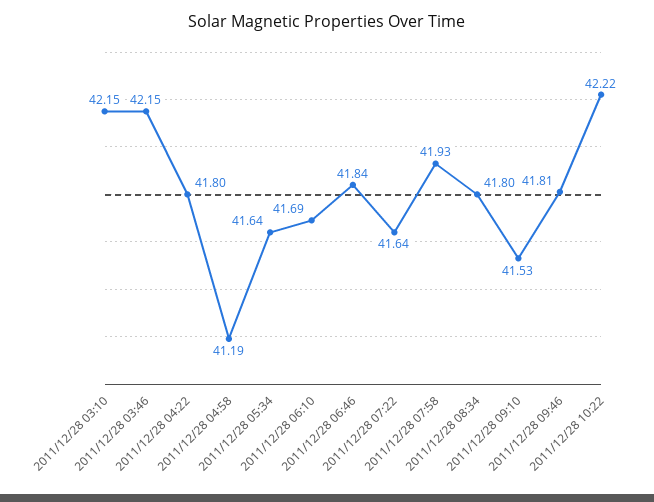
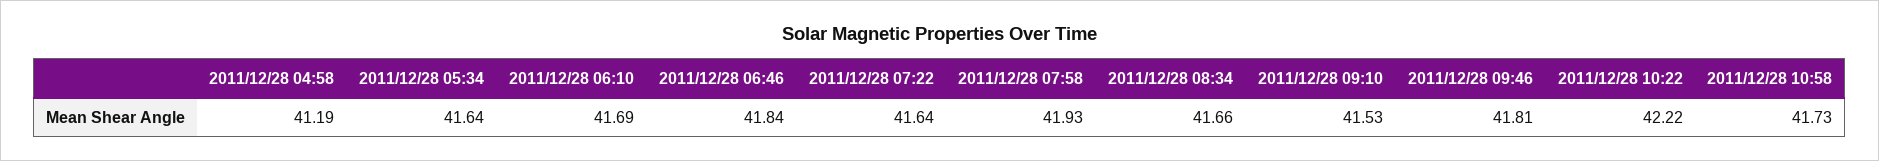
2011/12/28 03:10: 42.15 -> none
2011/12/28 03:46: 42.15 -> none
2011/12/28 04:22: 41.8 -> none
2011/12/28 08:34: 41.8 -> 41.66
2011/12/28 10:58: none -> 41.73

